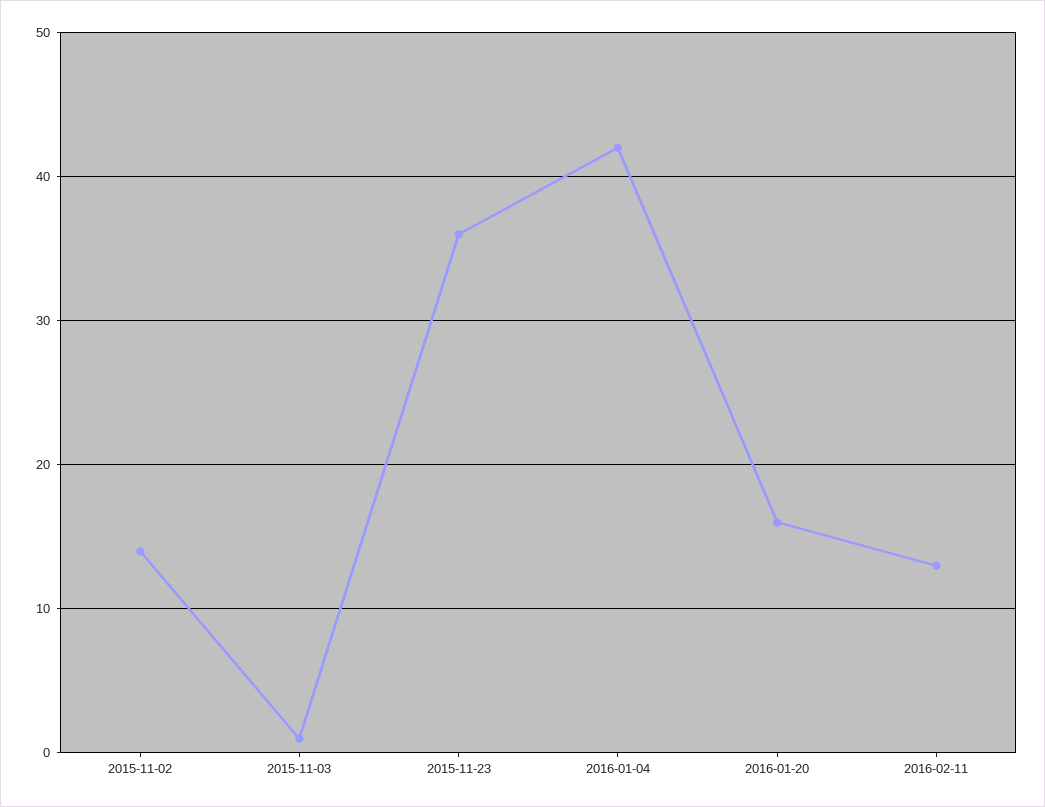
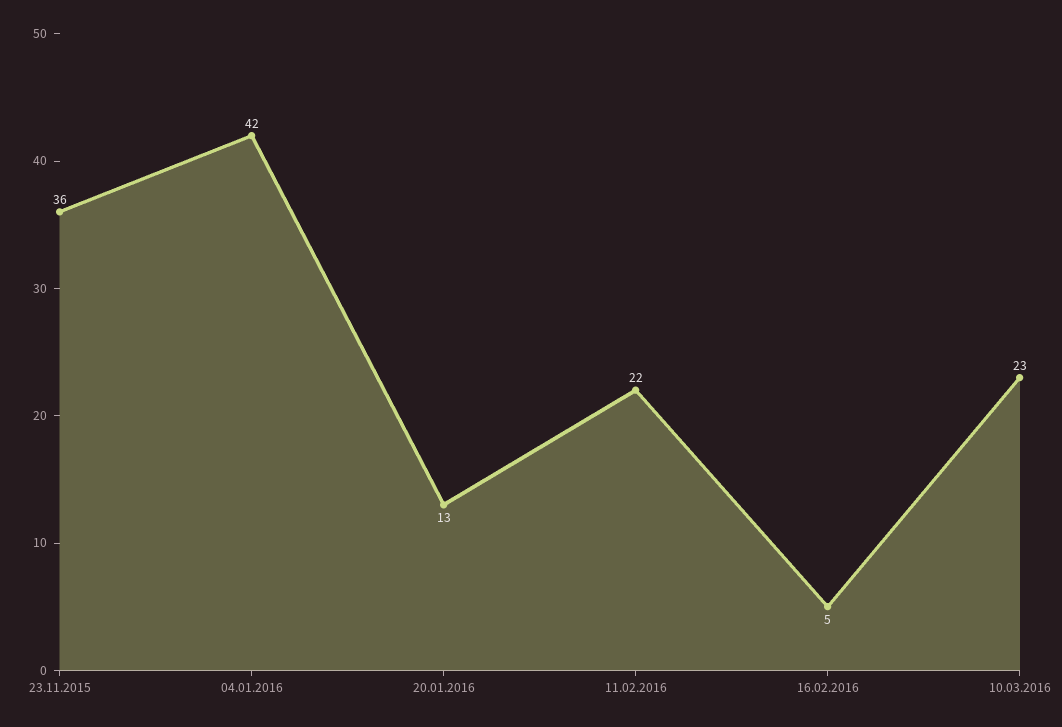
2015-11-02: 14 -> none
2015-11-03: 1 -> none
2016-01-20: 16 -> 13
2016-02-11: 13 -> 22
16.02.2016: none -> 5
10.03.2016: none -> 23

